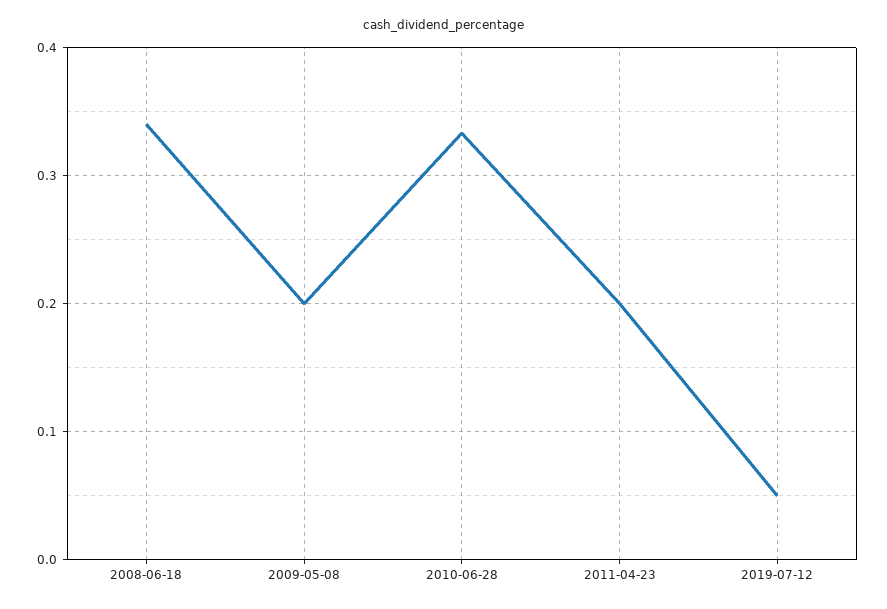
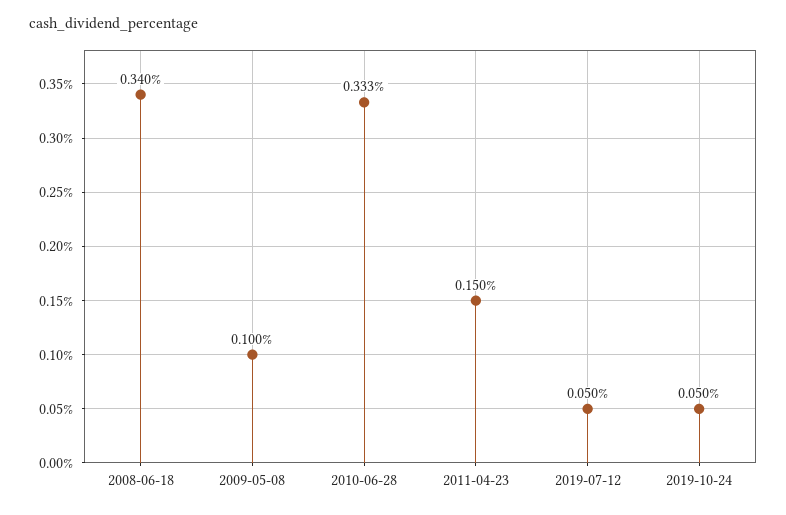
2009-05-08: 0.2 -> 0.1
2011-04-23: 0.2 -> 0.15
2019-10-24: none -> 0.05

